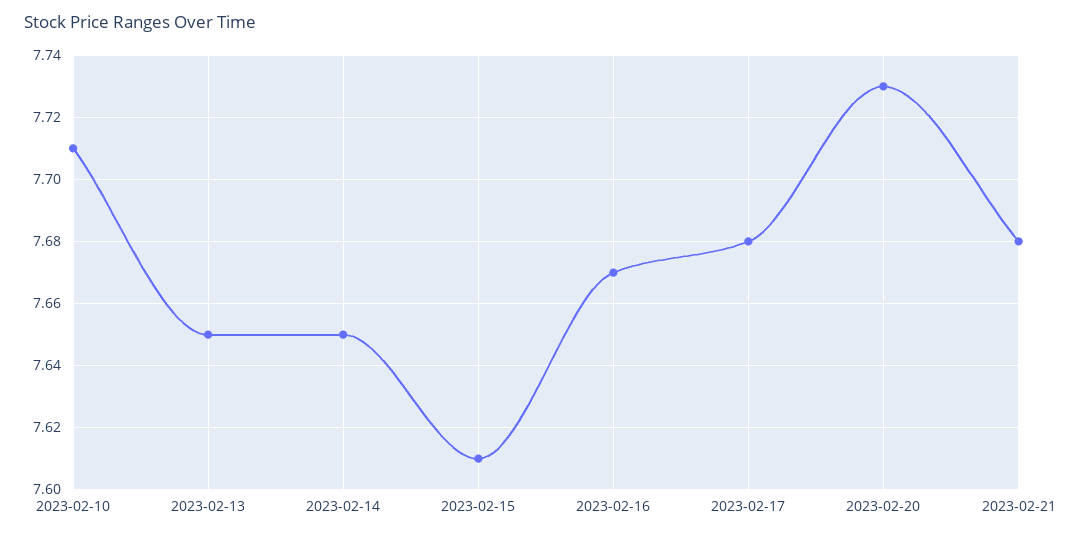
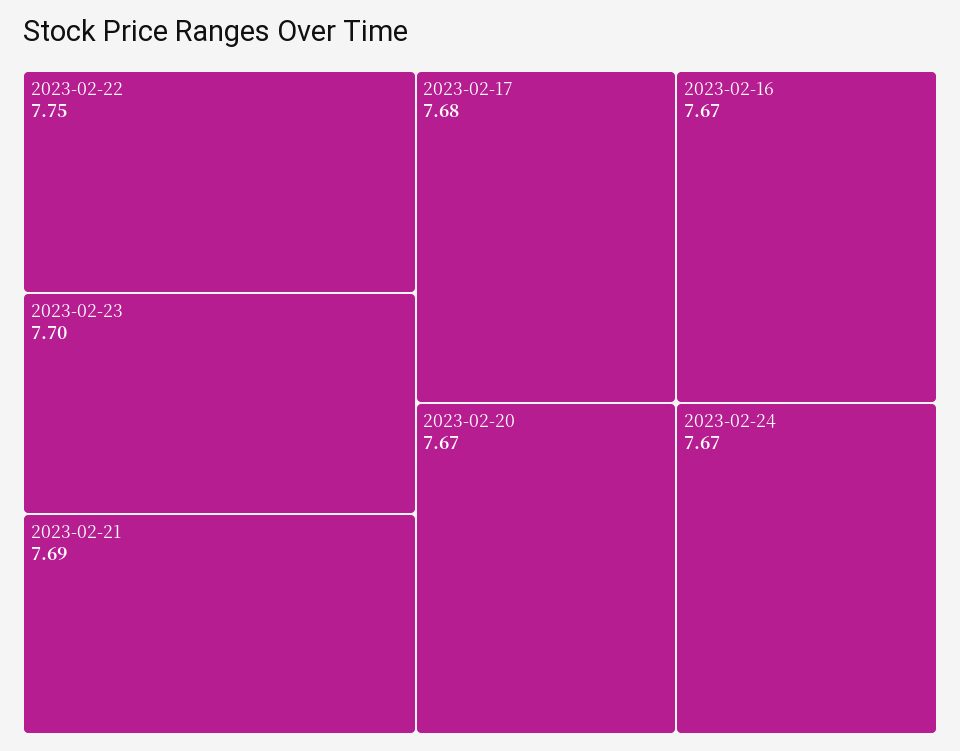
2023-02-10: 7.71 -> none
2023-02-13: 7.65 -> none
2023-02-14: 7.65 -> none
2023-02-15: 7.61 -> none
2023-02-20: 7.73 -> 7.67
2023-02-21: 7.68 -> 7.69
2023-02-22: none -> 7.75
2023-02-23: none -> 7.7
2023-02-24: none -> 7.67

